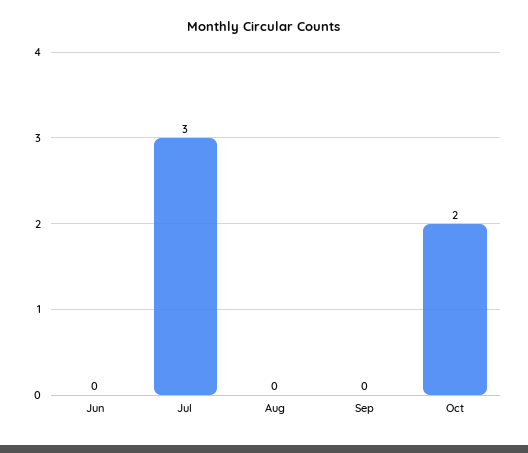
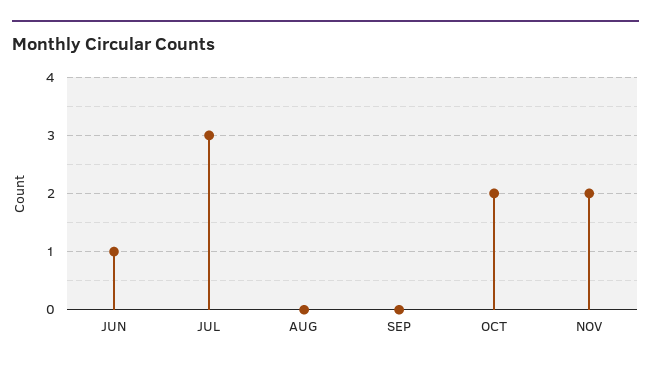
Jun: 0 -> 1
NOV: none -> 2

